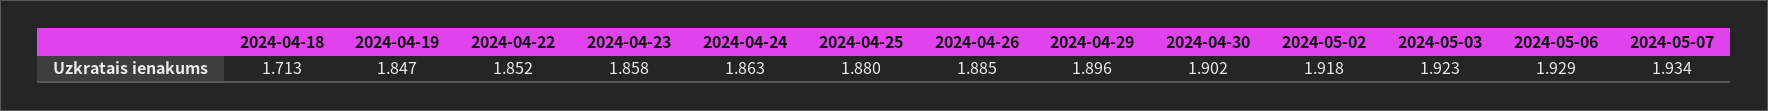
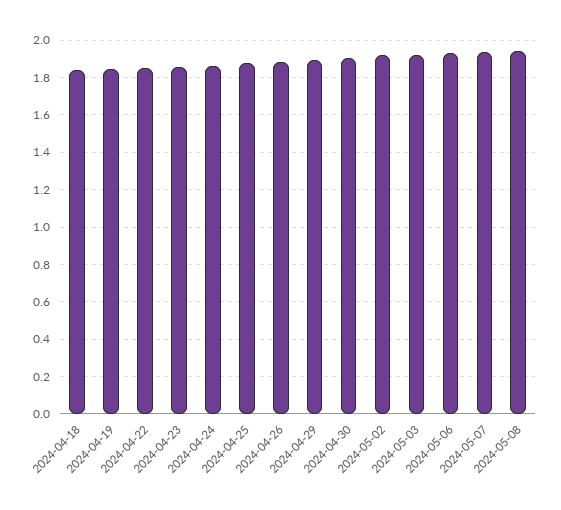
2024-04-18: 1.713 -> 1.85
2024-05-08: none -> 1.95

